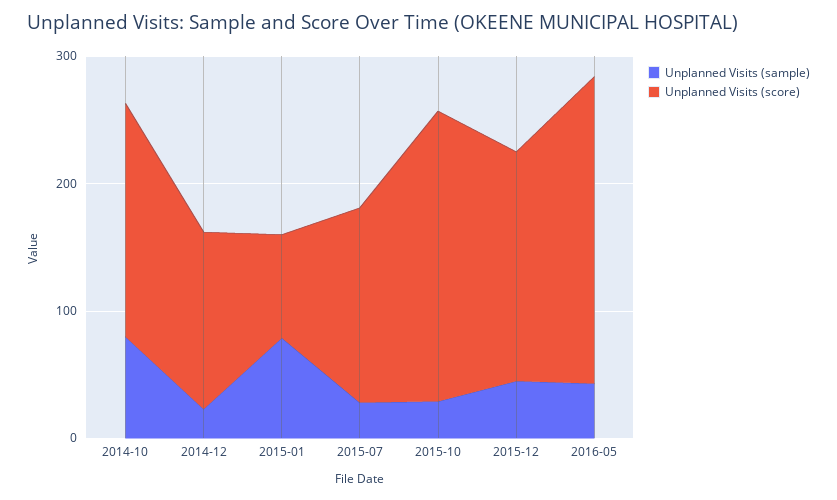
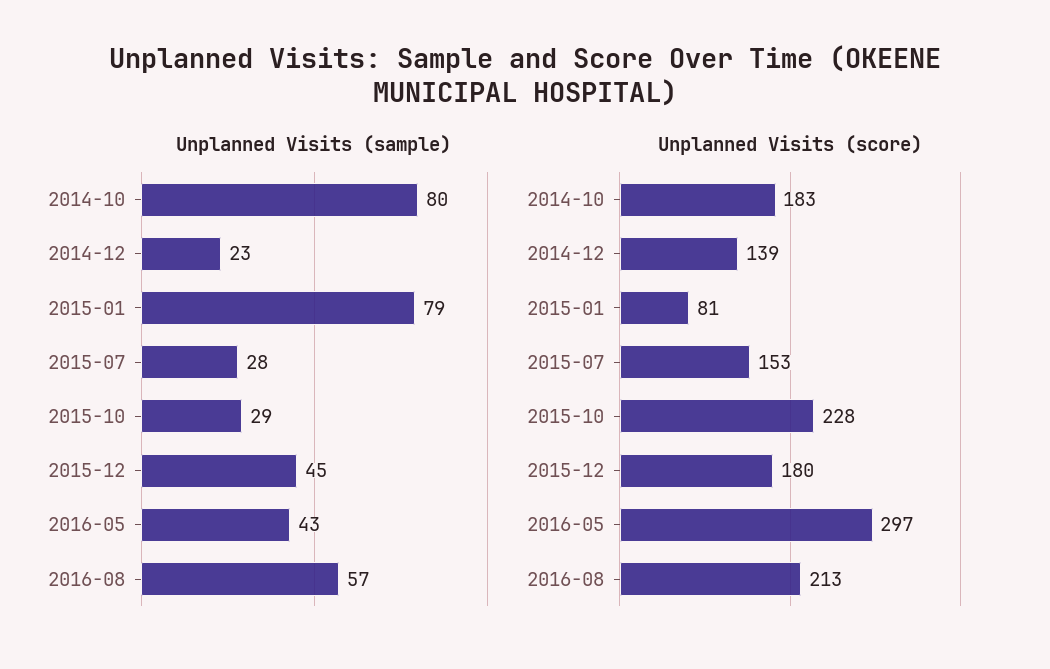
Unplanned Visits (score), 2016-05: 240 -> 297
Unplanned Visits (sample), 2016-08: none -> 57
Unplanned Visits (score), 2016-08: none -> 213

